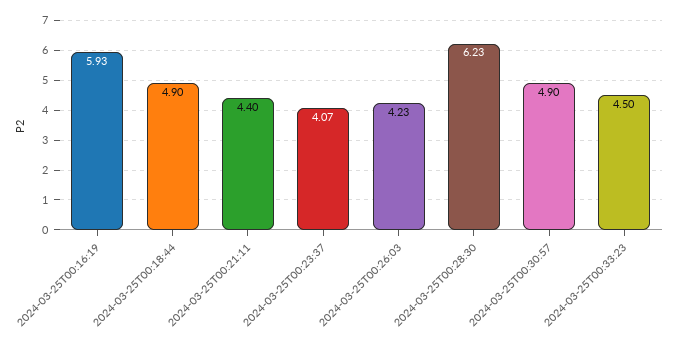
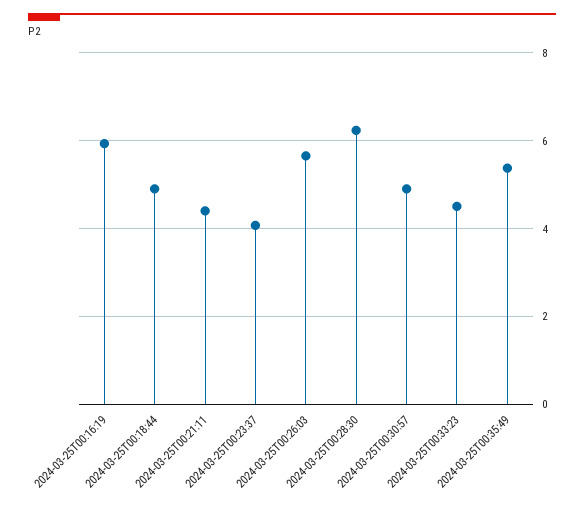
2024-03-25T00:26:03: 4.23 -> 5.6
2024-03-25T00:35:49: none -> 5.4

